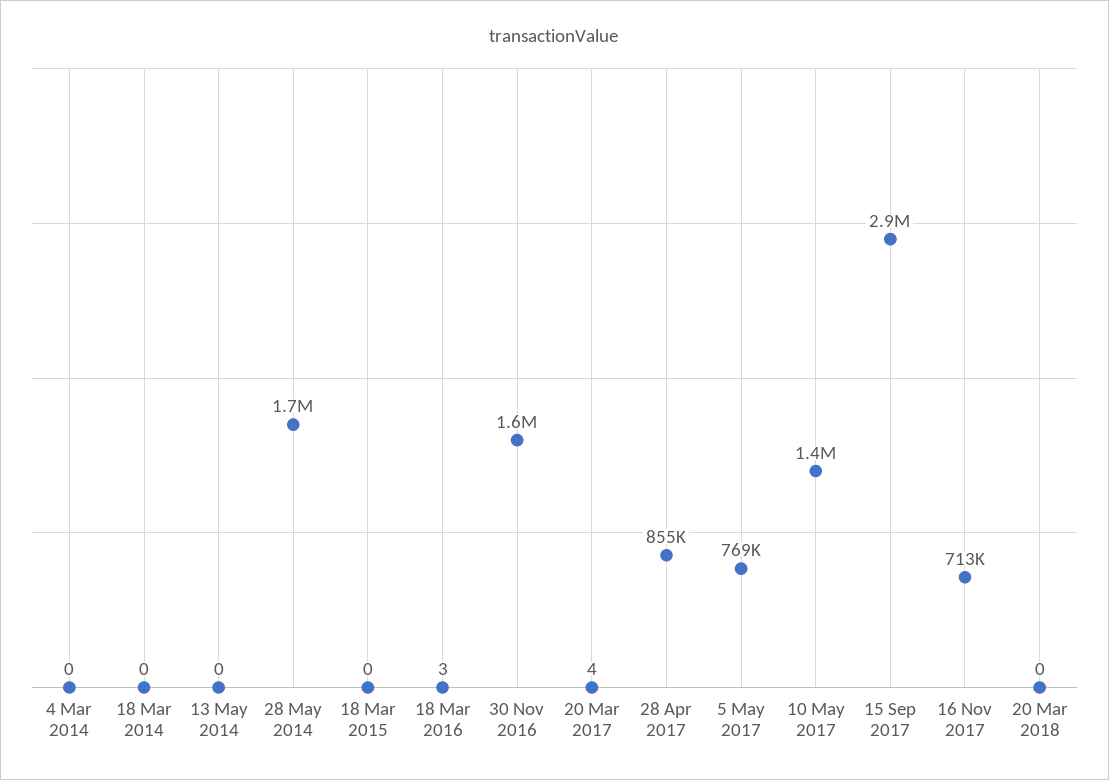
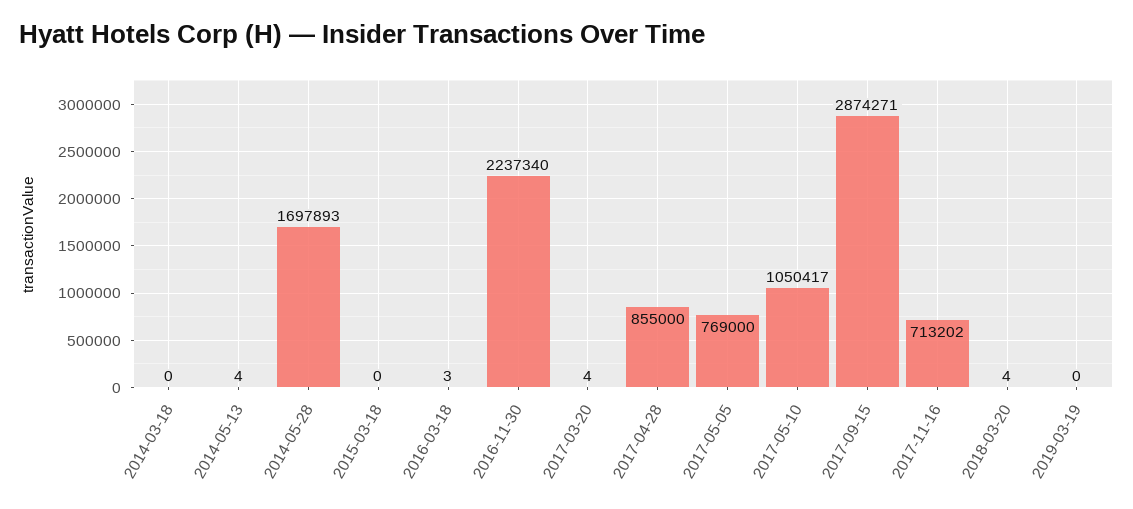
4 Mar 2014: 0 -> none
13 May 2014: 0 -> 4
30 Nov 2016: 1600000 -> 2237340
10 May 2017: 1400000 -> 1050417
20 Mar 2018: 0 -> 4
2019-03-19: none -> 0

